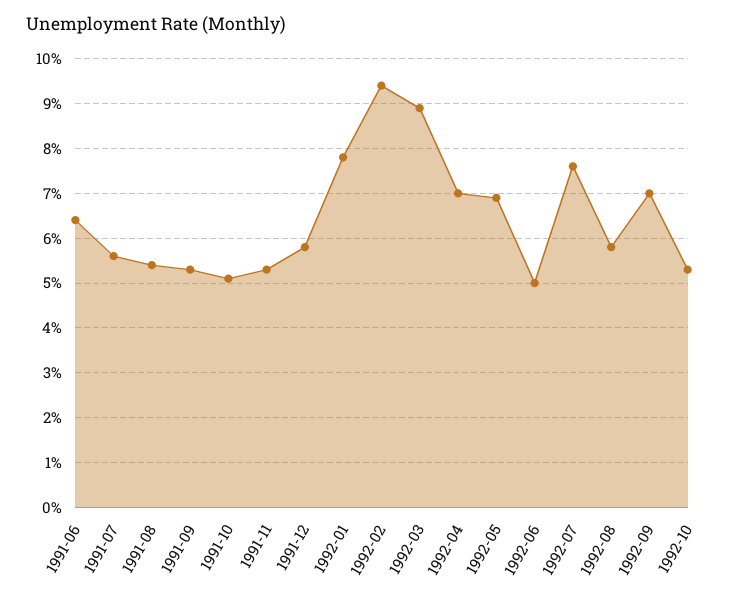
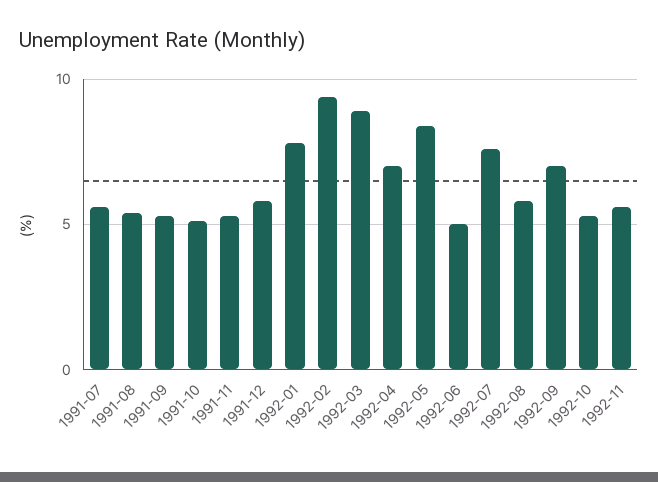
1991-06: 6.5 -> none
1992-05: 7 -> 8.5
1992-11: none -> 5.5

